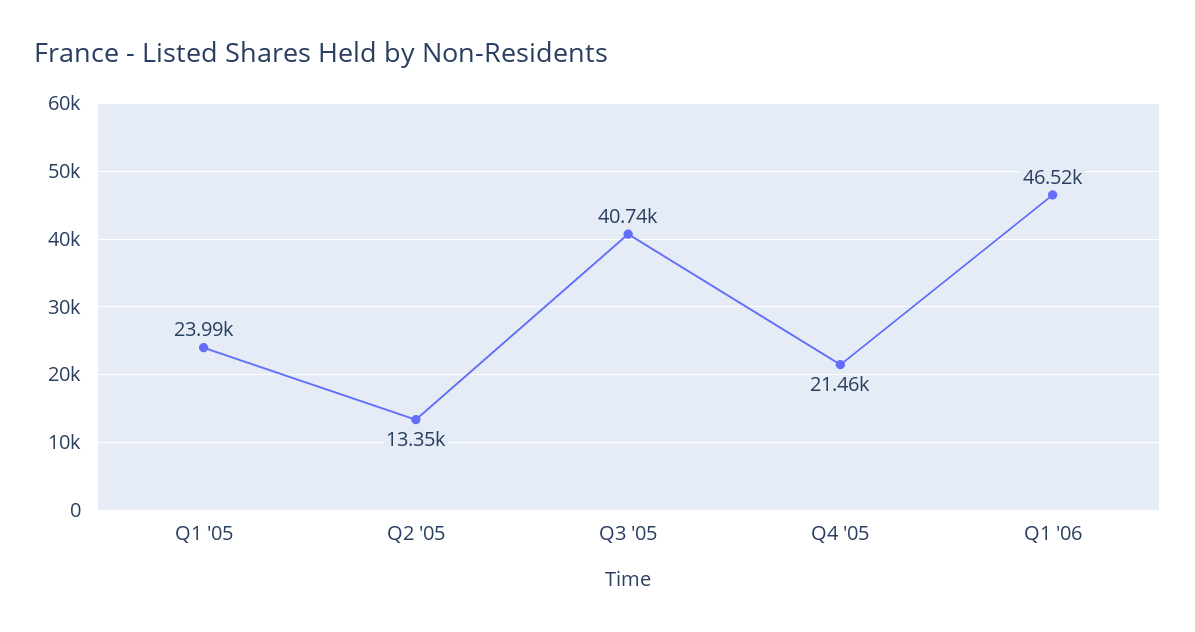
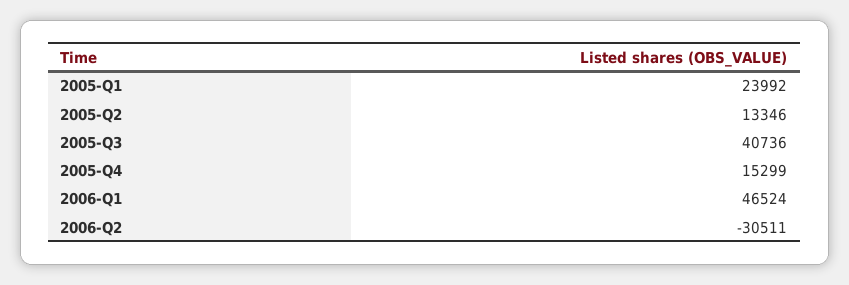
Q4 '05: 21460 -> 15299
2006-Q2: none -> -30511

